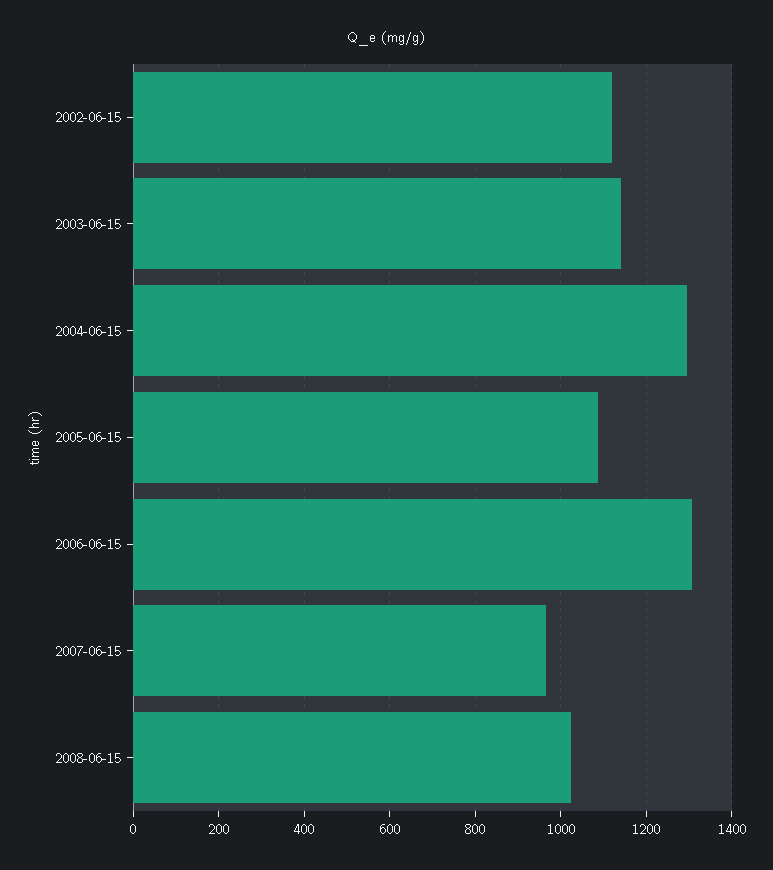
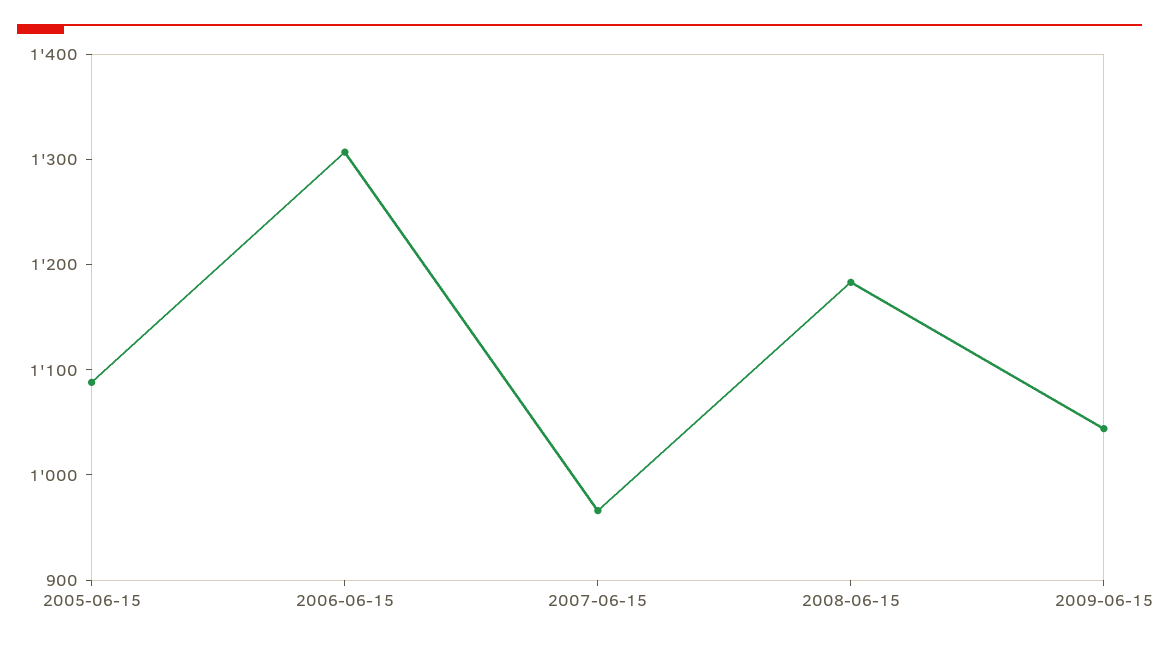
2002-06-15: 1120 -> none
2003-06-15: 1140 -> none
2004-06-15: 1300 -> none
2008-06-15: 1020 -> 1180
2009-06-15: none -> 1040

